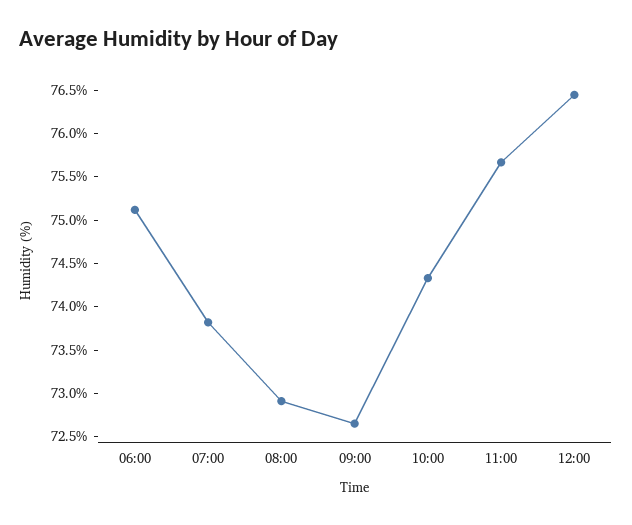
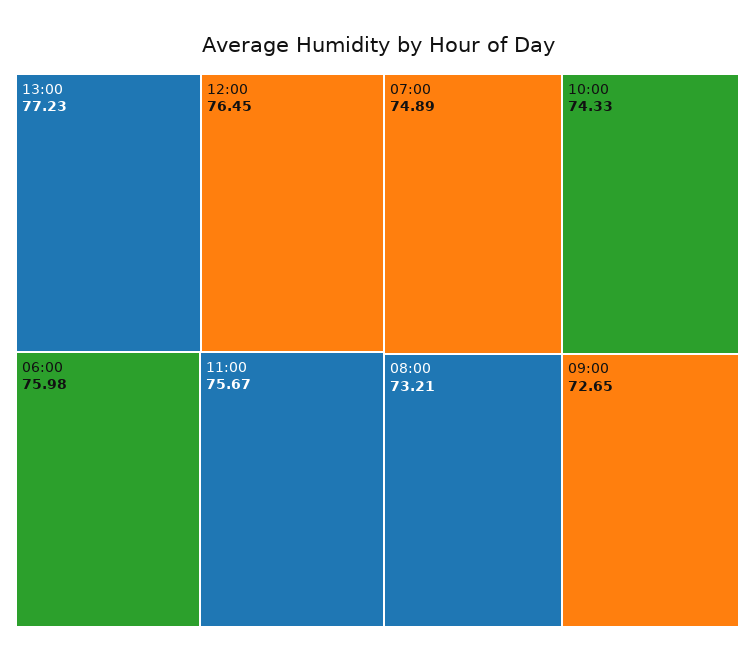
06:00: 75.1 -> 75.98
07:00: 73.8 -> 74.89
08:00: 72.9 -> 73.21
13:00: none -> 77.23

